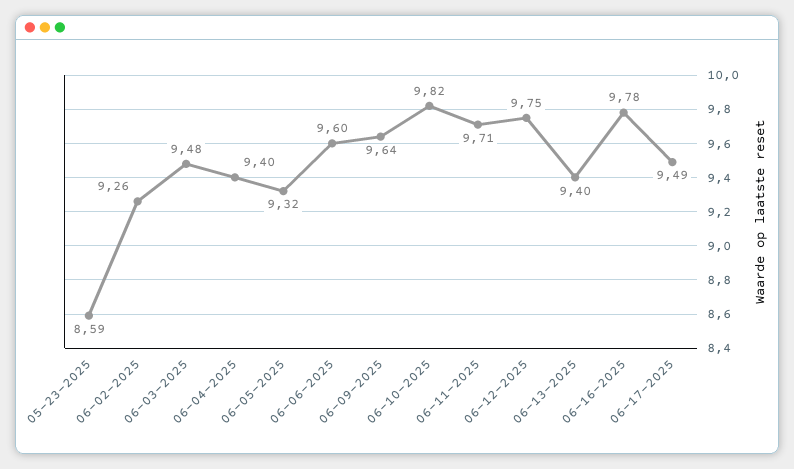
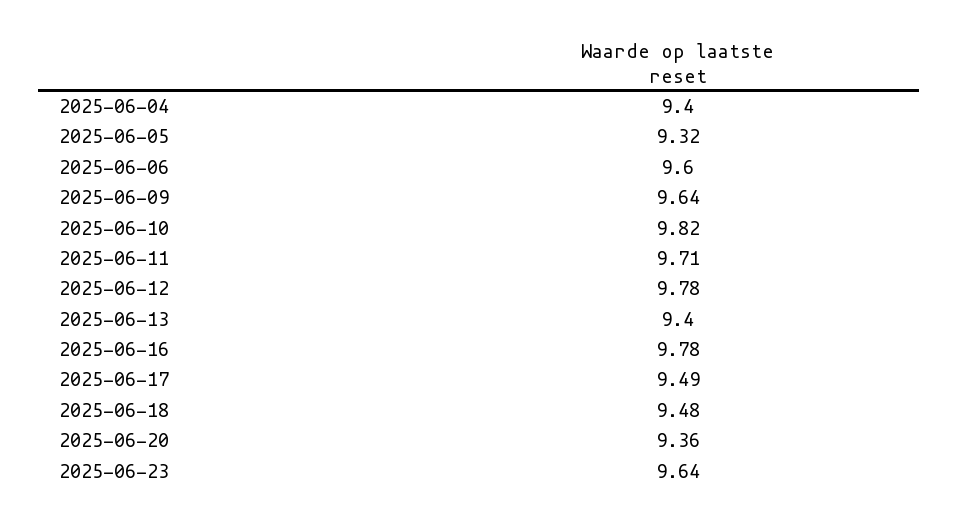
05-23-2025: 8.59 -> none
06-02-2025: 9.26 -> none
06-03-2025: 9.48 -> none
06-12-2025: 9.75 -> 9.78
2025-06-18: none -> 9.48
2025-06-20: none -> 9.36
2025-06-23: none -> 9.64

